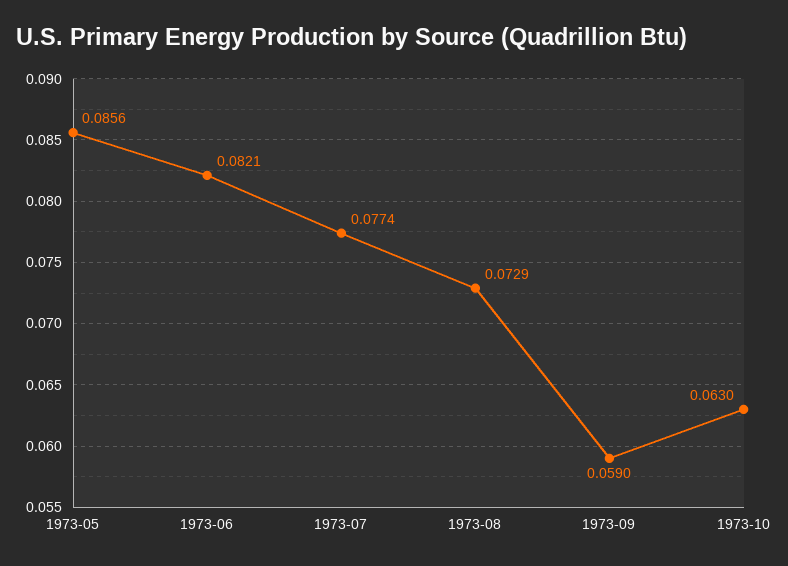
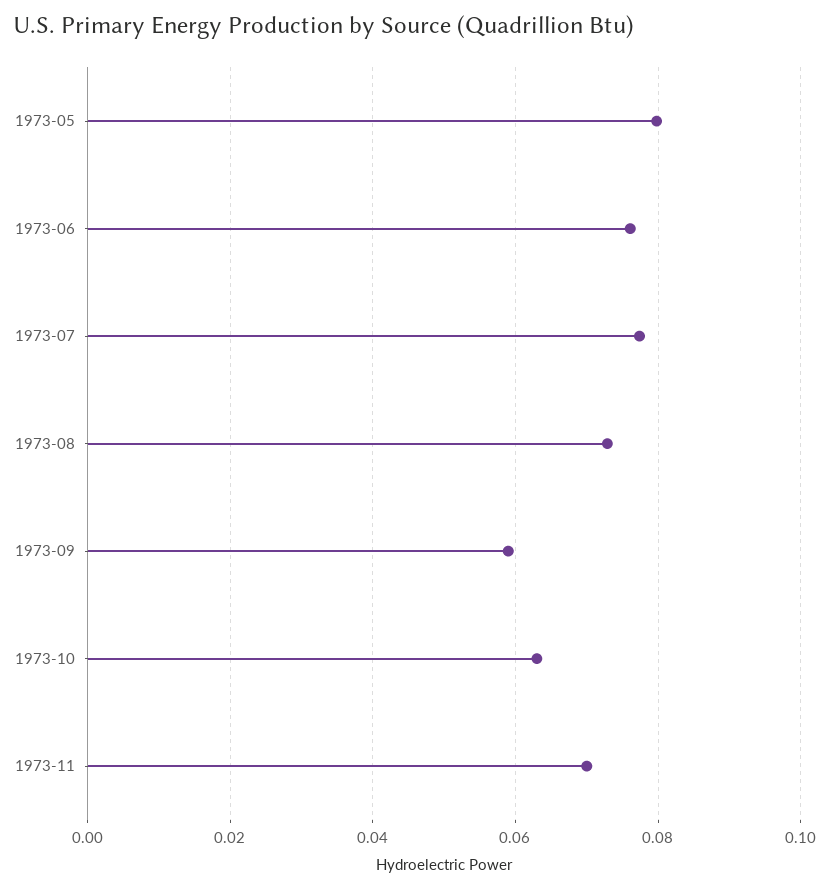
1973-05: 0.0856 -> 0.08
1973-06: 0.0821 -> 0.076
1973-11: none -> 0.07

